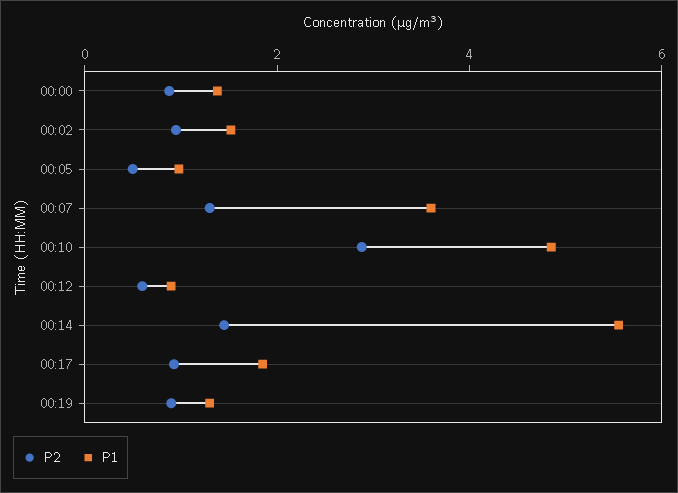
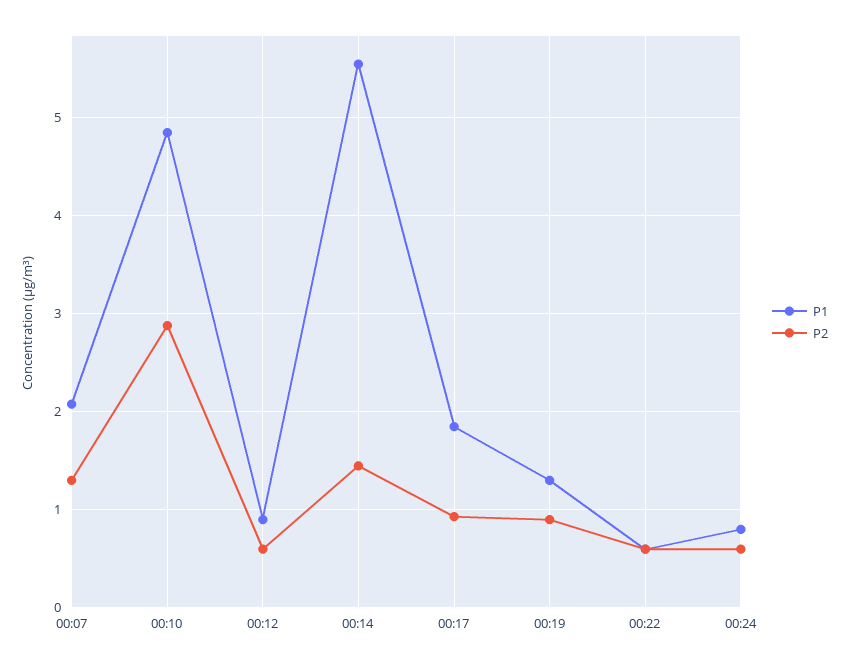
P2, 00:00: 1 -> none
P1, 00:00: 1.5 -> none
P2, 00:02: 1 -> none
P1, 00:02: 1.5 -> none
P2, 00:05: 0.5 -> none
P1, 00:05: 1 -> none
P1, 00:07: 3.5 -> 2.1
P1, 00:22: none -> 0.6
P2, 00:22: none -> 0.6
P1, 00:24: none -> 0.8
P2, 00:24: none -> 0.6

